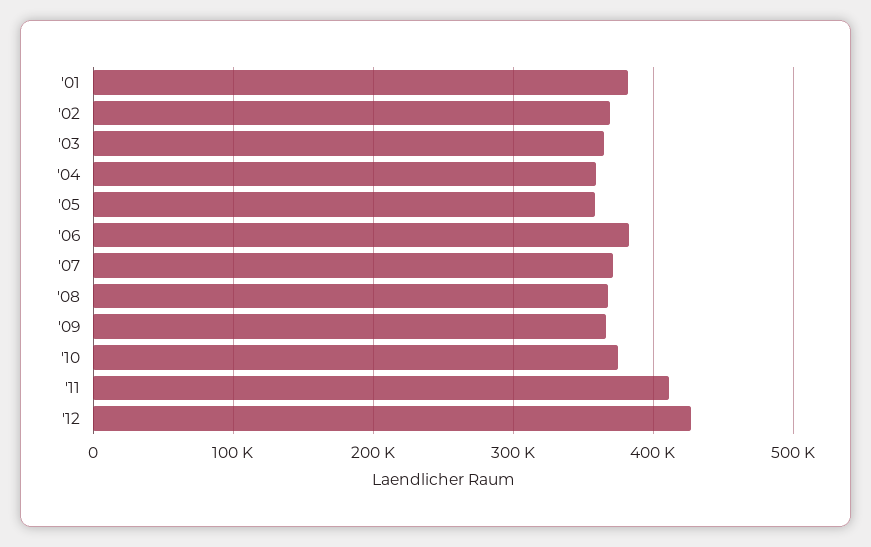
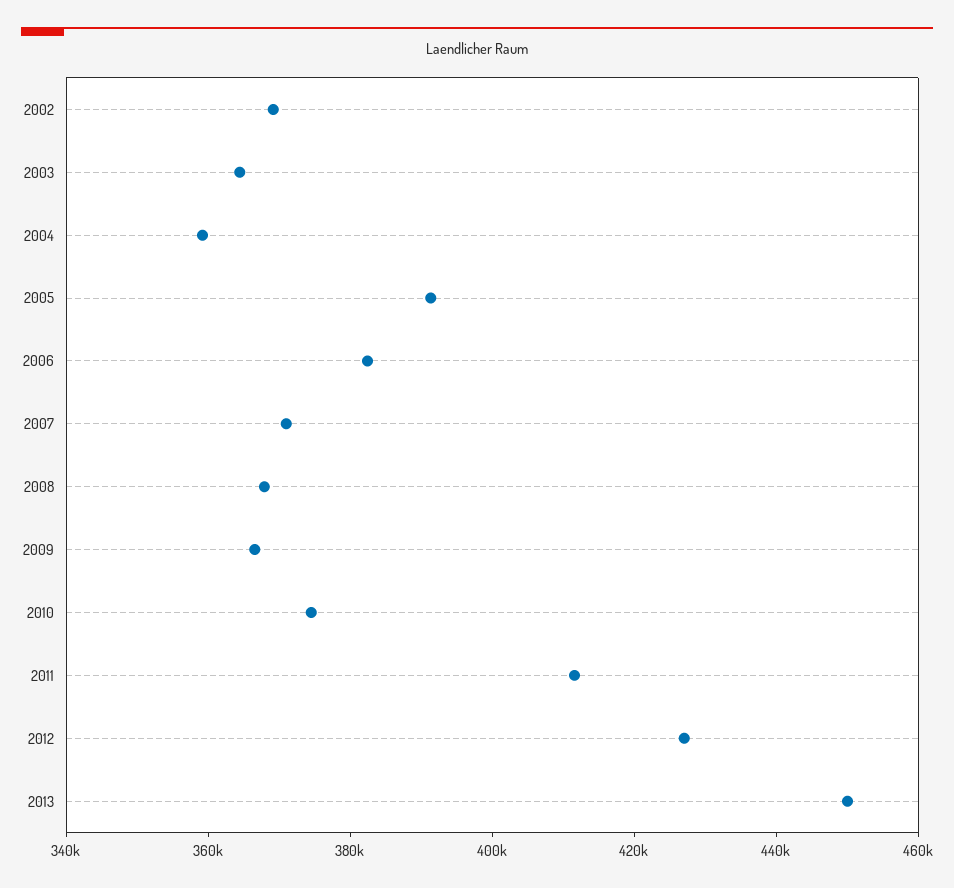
'01: 380000 -> none
'05: 360000 -> 390000
2013: none -> 450000

